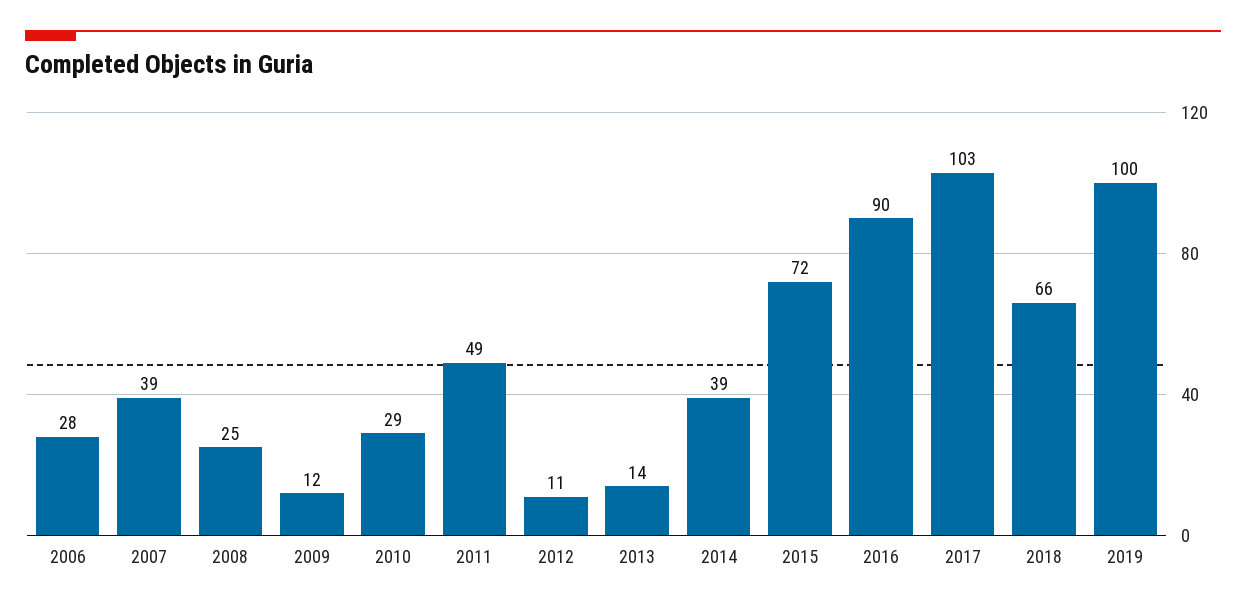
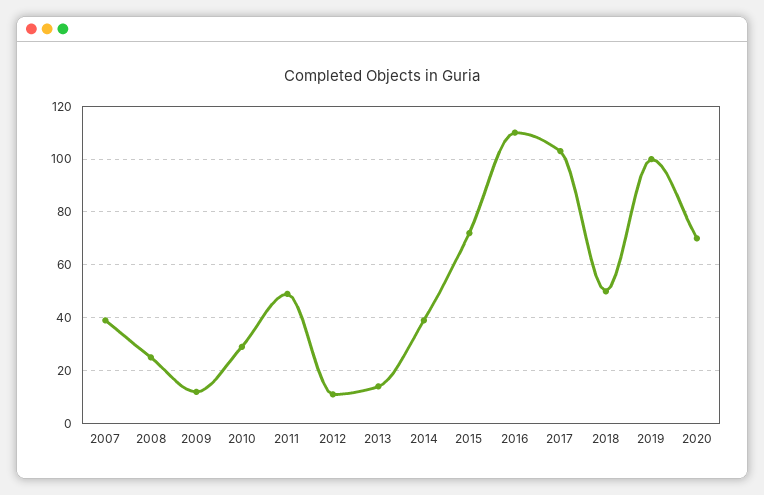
2006: 28 -> none
2016: 90 -> 110
2018: 66 -> 50
2020: none -> 70

